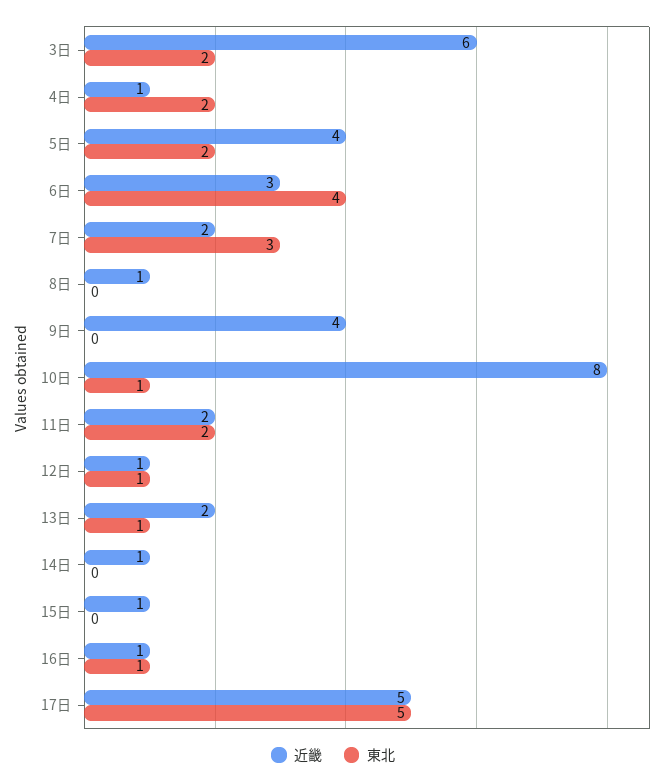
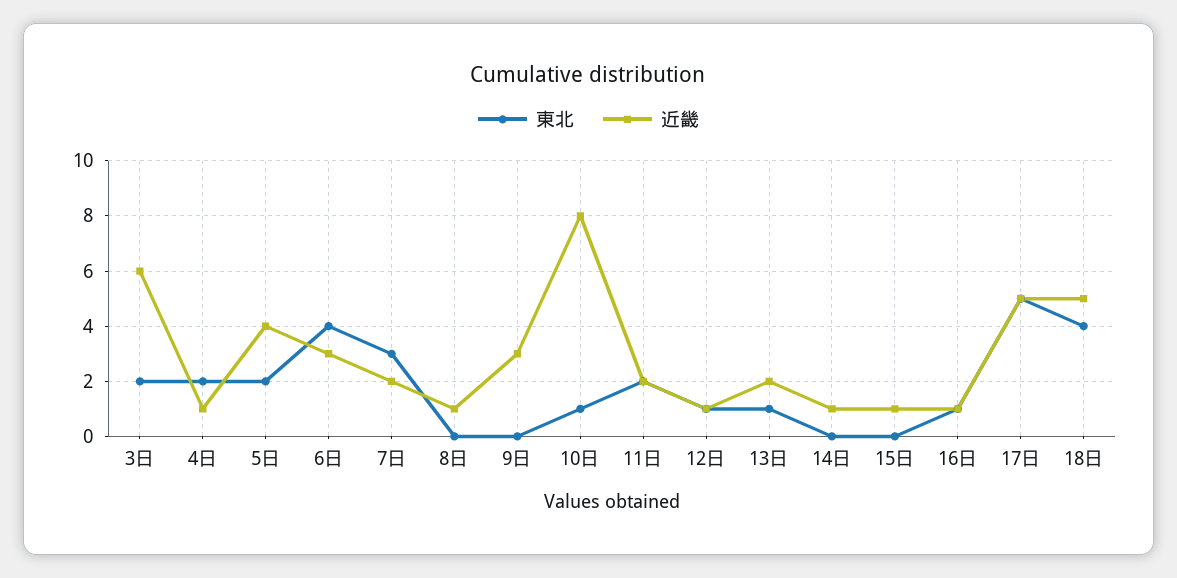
近畿, 9日: 4 -> 3
東北, 18日: none -> 4
近畿, 18日: none -> 5

